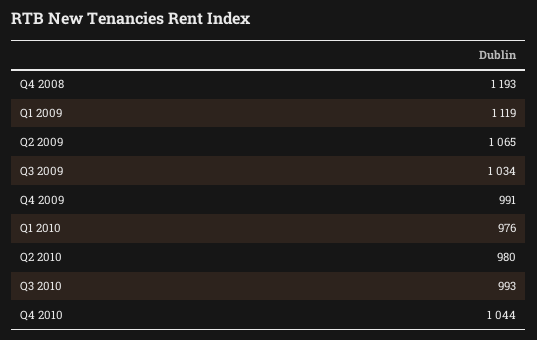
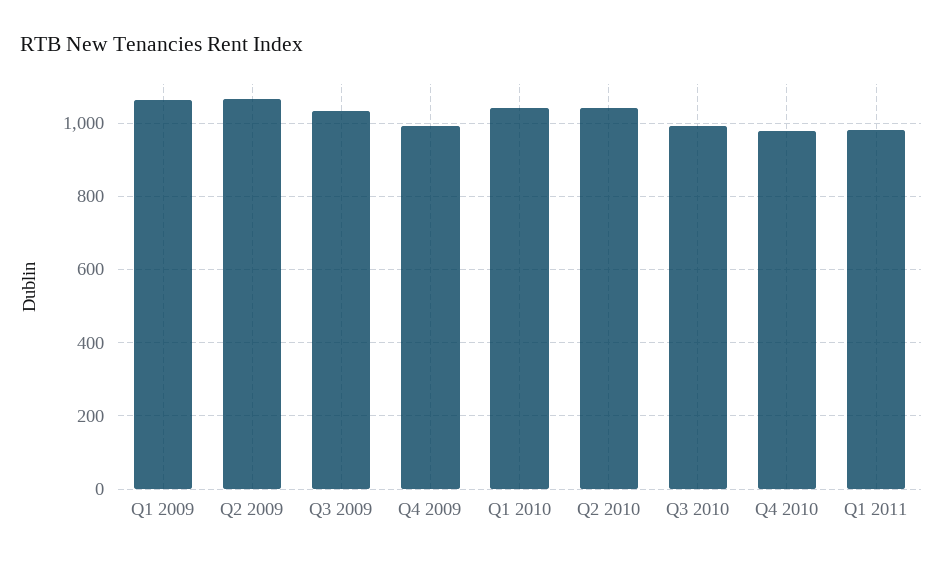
Q4 2008: 1193 -> none
Q1 2009: 1119 -> 1060
Q1 2010: 976 -> 1040
Q2 2010: 980 -> 1040
Q4 2010: 1044 -> 980
Q1 2011: none -> 980

